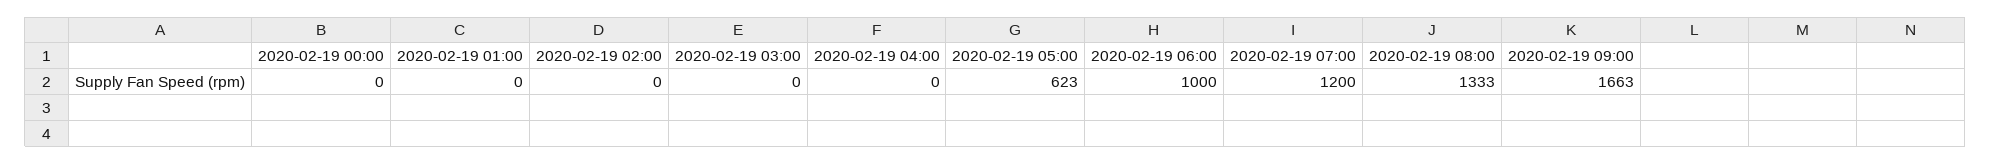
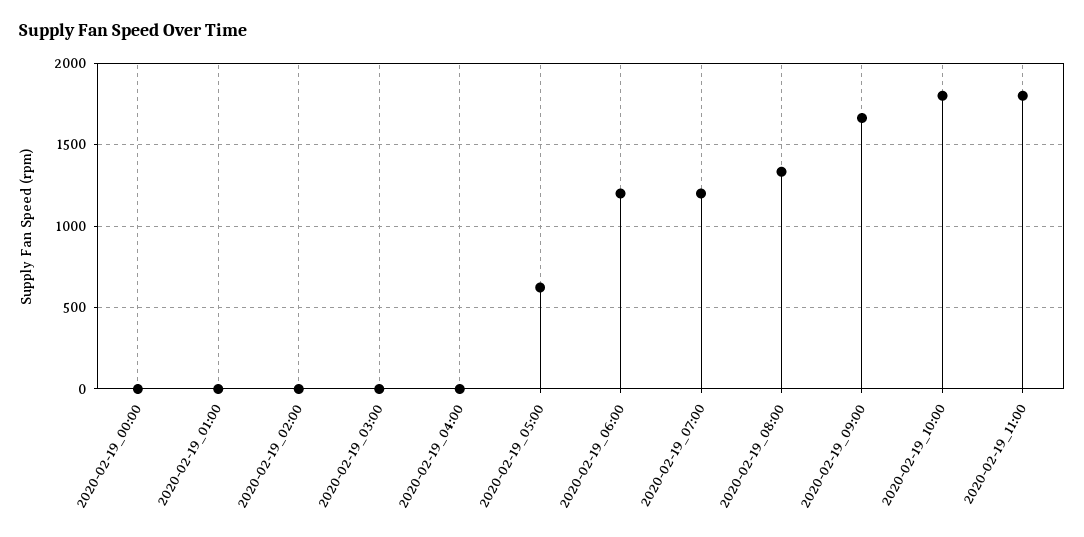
2020-02-19 06:00: 1000 -> 1200
2020-02-19_10:00: none -> 1800
2020-02-19_11:00: none -> 1800

